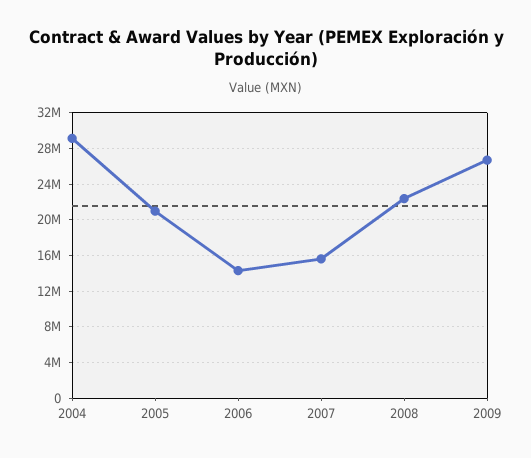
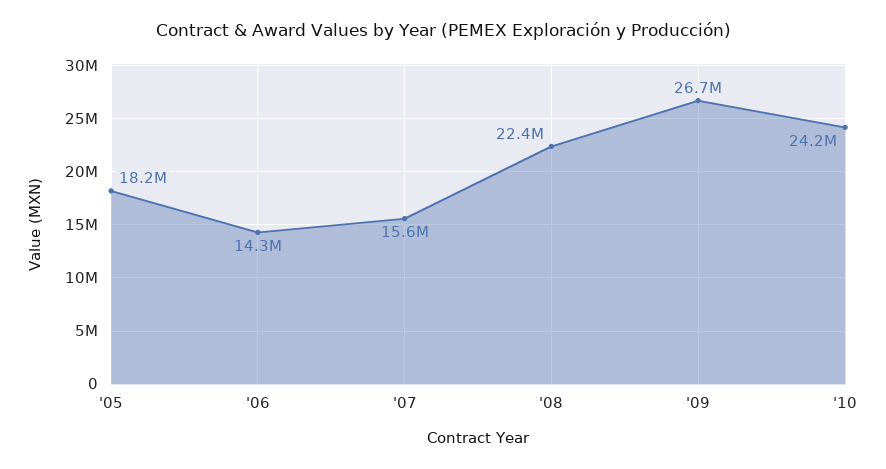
2004: 29000000 -> none
2005: 21000000 -> 18200000
'10: none -> 24200000

